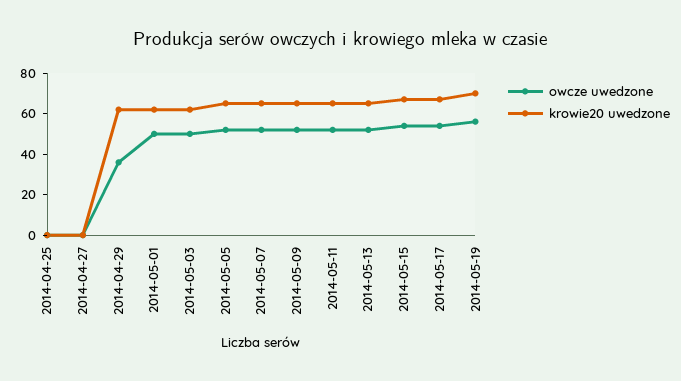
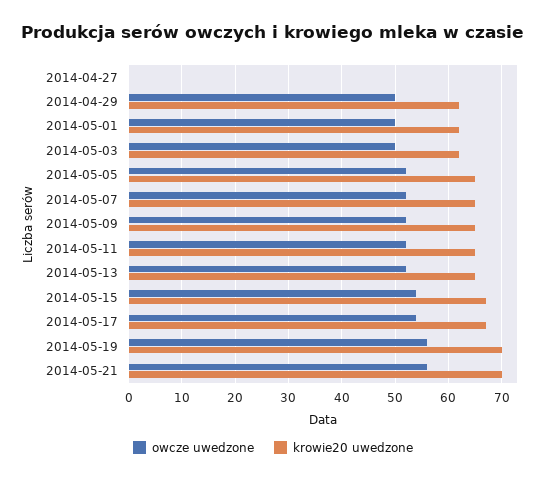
owcze uwedzone, 2014-04-25: 0 -> none
krowie20 uwedzone, 2014-04-25: 0 -> none
owcze uwedzone, 2014-04-29: 35 -> 50
owcze uwedzone, 2014-05-21: none -> 55
krowie20 uwedzone, 2014-05-21: none -> 70

